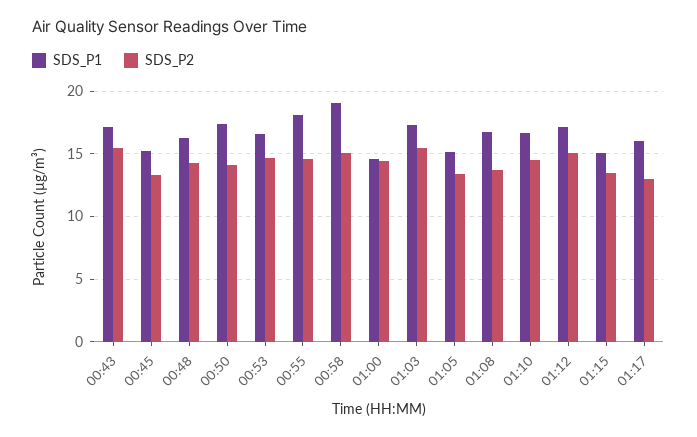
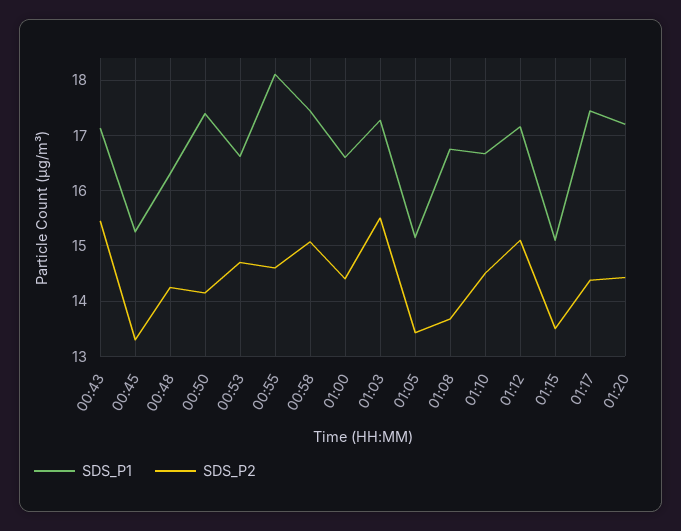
SDS_P1, 00:58: 19 -> 17.4
SDS_P1, 01:00: 14.5 -> 16.6
SDS_P1, 01:17: 16 -> 17.4
SDS_P2, 01:17: 13 -> 14.4
SDS_P1, 01:20: none -> 17.2
SDS_P2, 01:20: none -> 14.4

